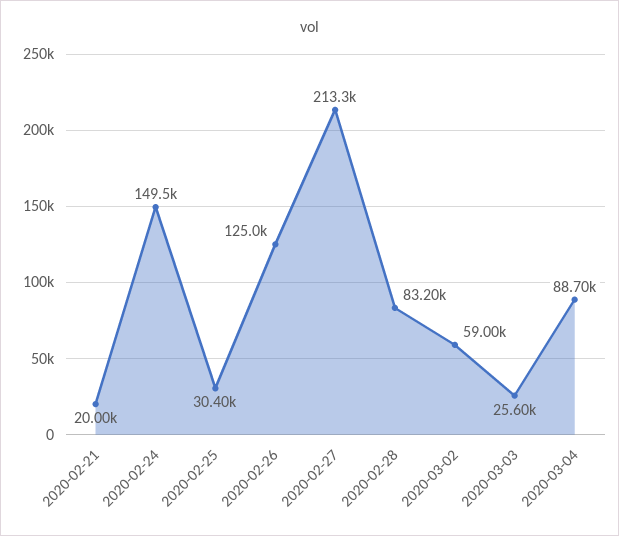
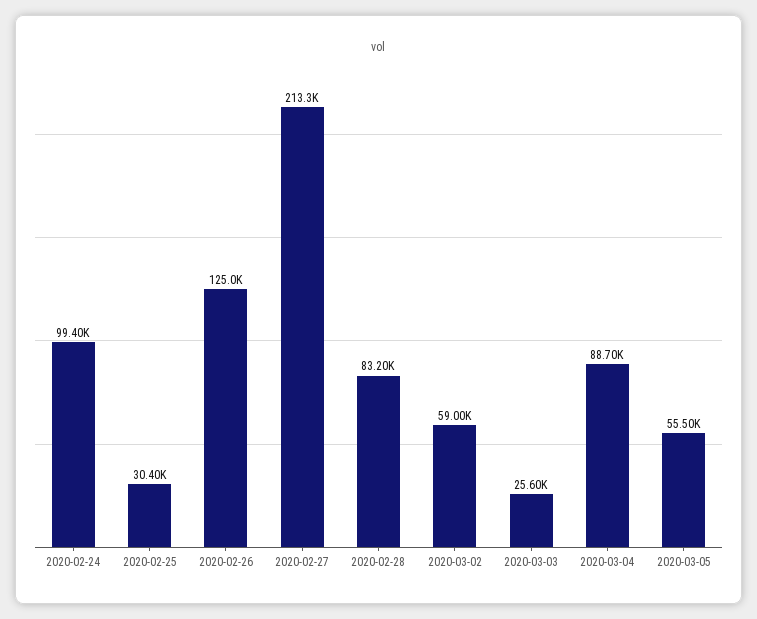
2020-02-21: 20000 -> none
2020-02-24: 149500 -> 99400
2020-03-05: none -> 55500

